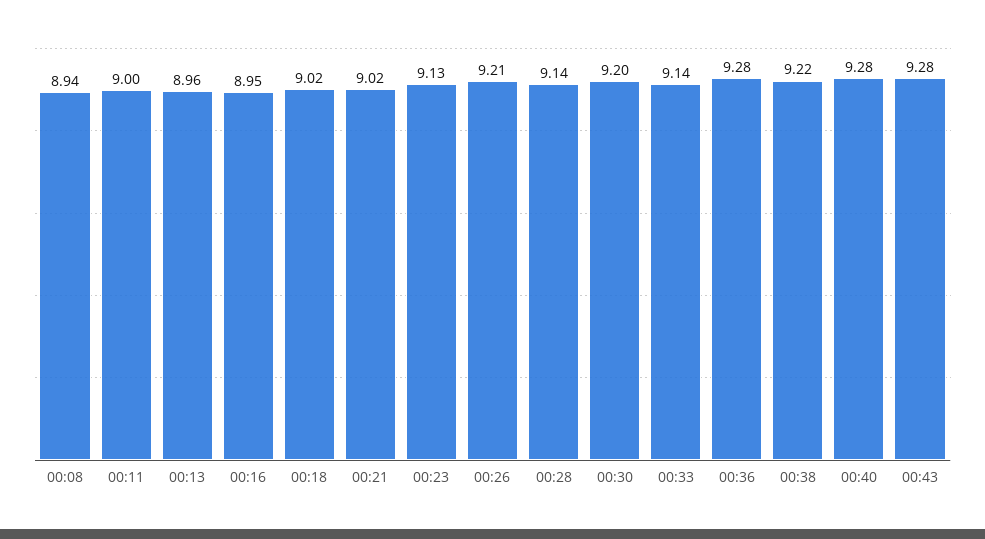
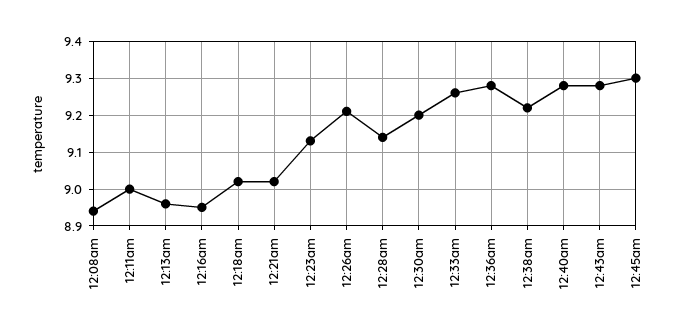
00:33: 9.14 -> 9.25
12:45am: none -> 9.3

